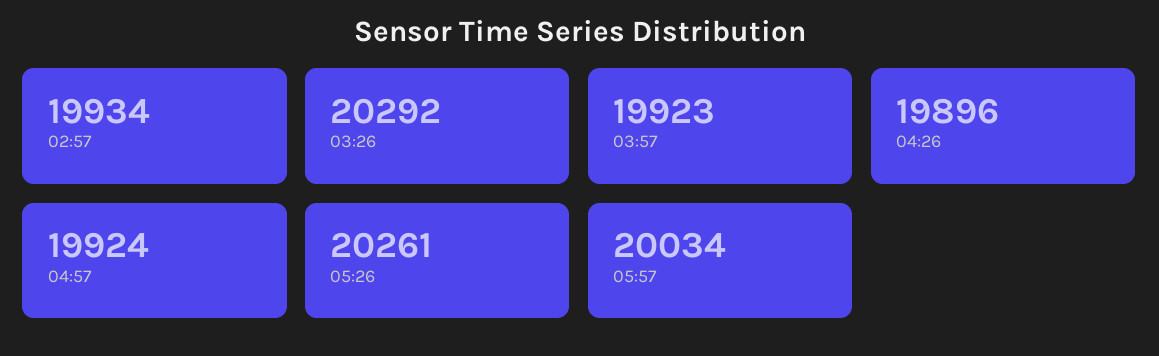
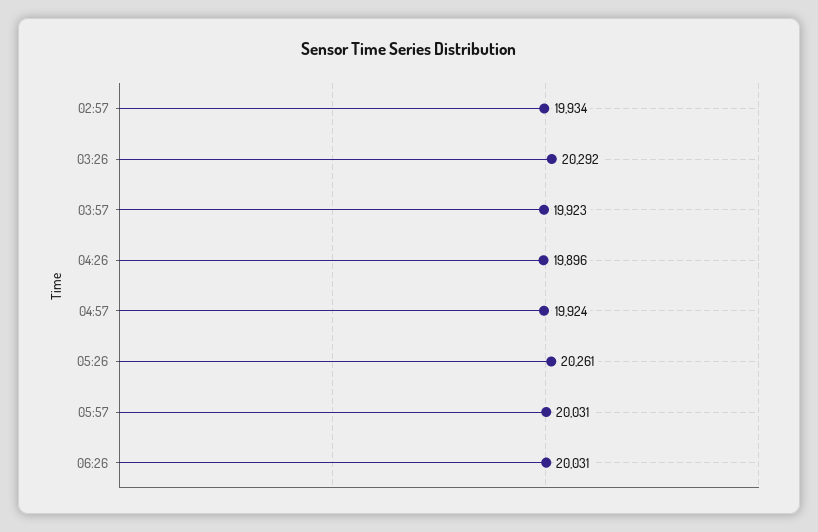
05:57: 20034 -> 20031
06:26: none -> 20031

